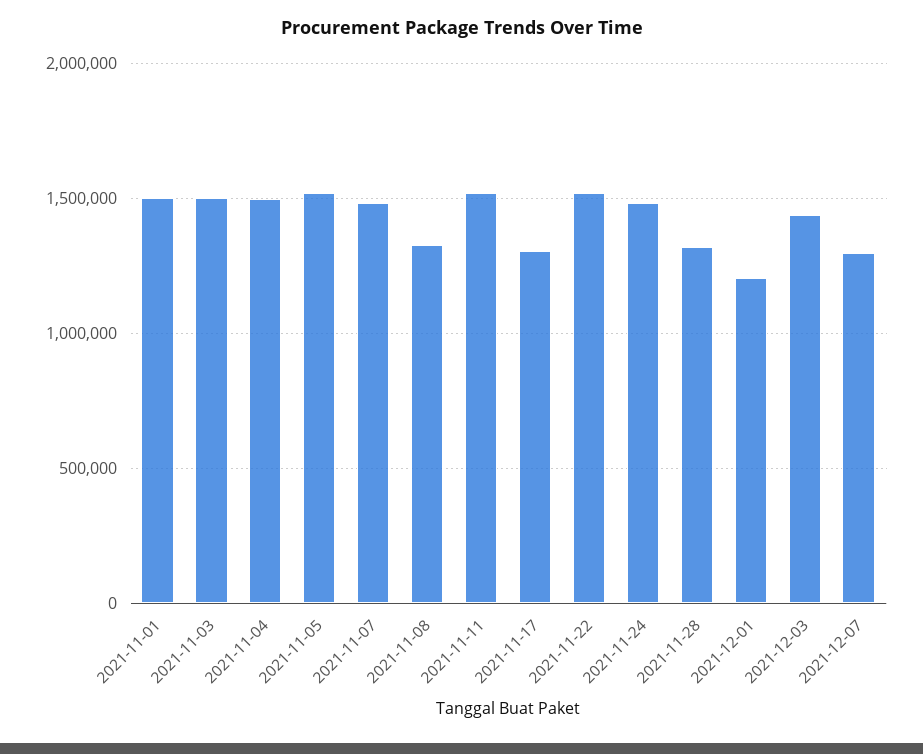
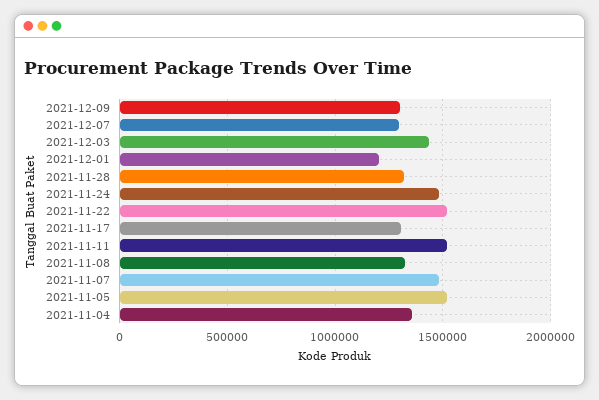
2021-11-01: 1500000 -> none
2021-11-03: 1500000 -> none
2021-11-04: 1500000 -> 1350000
2021-12-09: none -> 1300000

